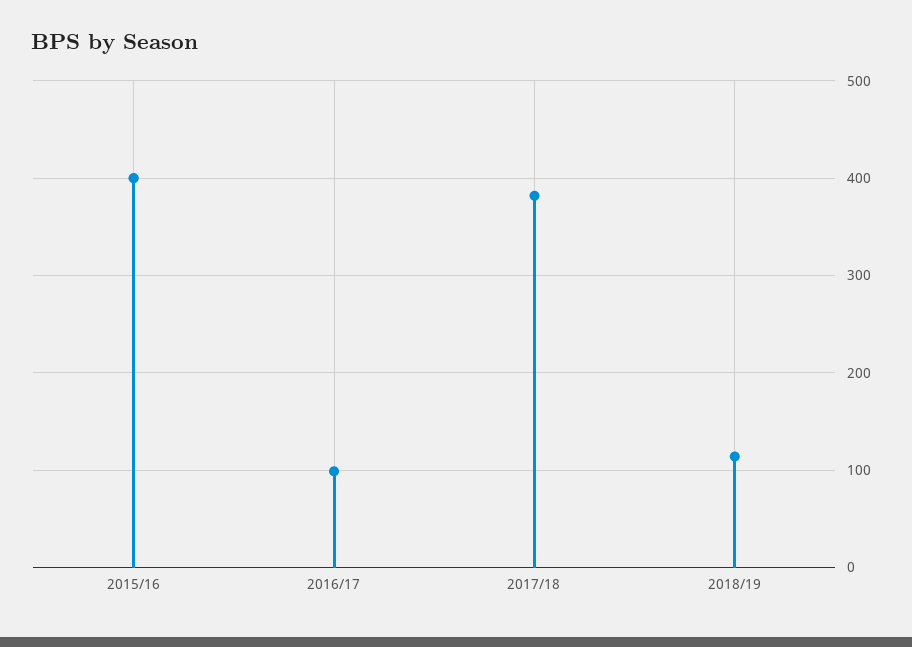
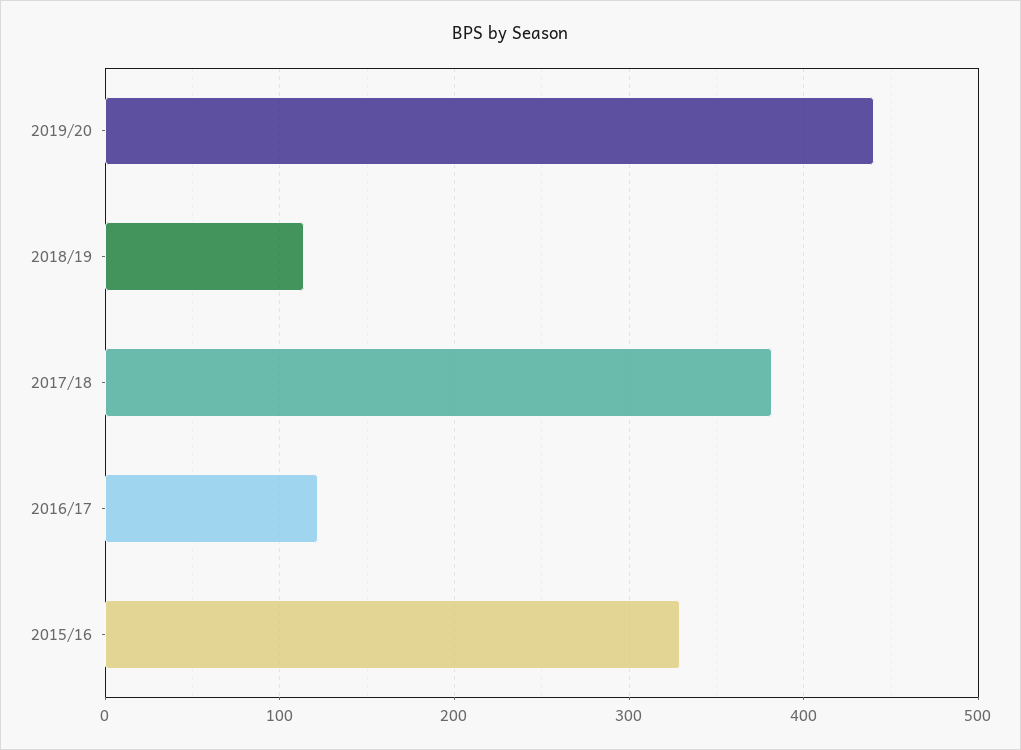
2015/16: 400 -> 330
2016/17: 100 -> 120
2019/20: none -> 440

